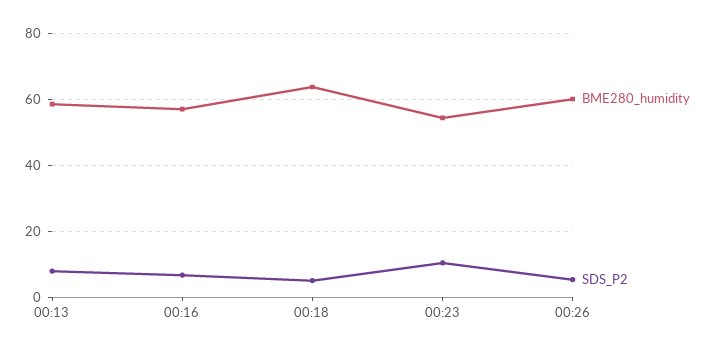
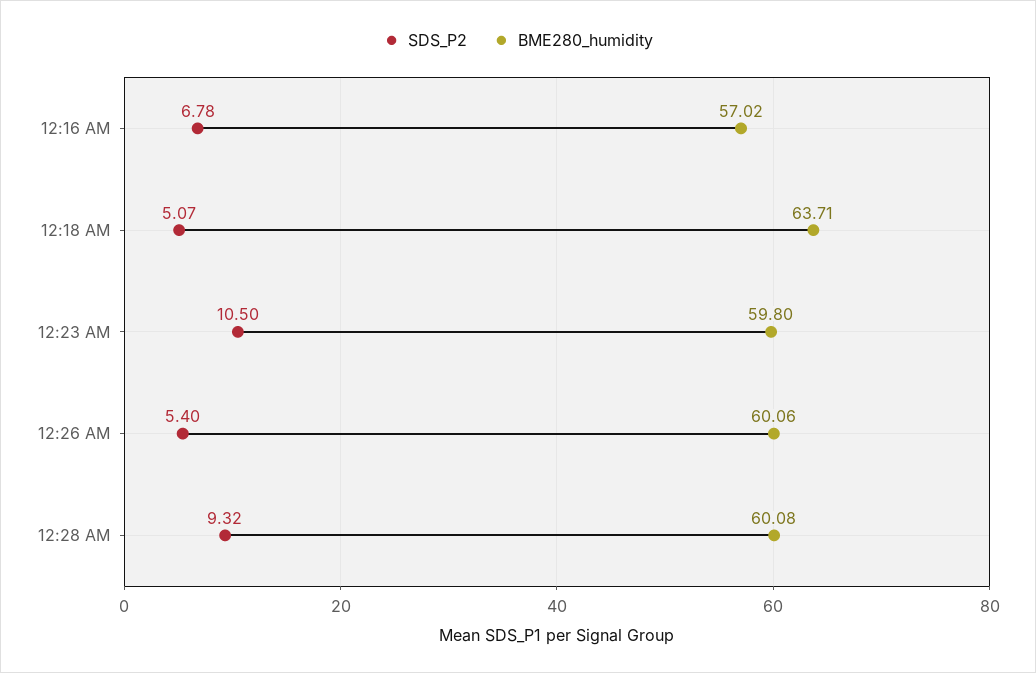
BME280_humidity, 00:13: 58 -> none
SDS_P2, 00:13: 8 -> none
BME280_humidity, 00:23: 54 -> 59.8
SDS_P2, 12:28 AM: none -> 9.32
BME280_humidity, 12:28 AM: none -> 60.08

